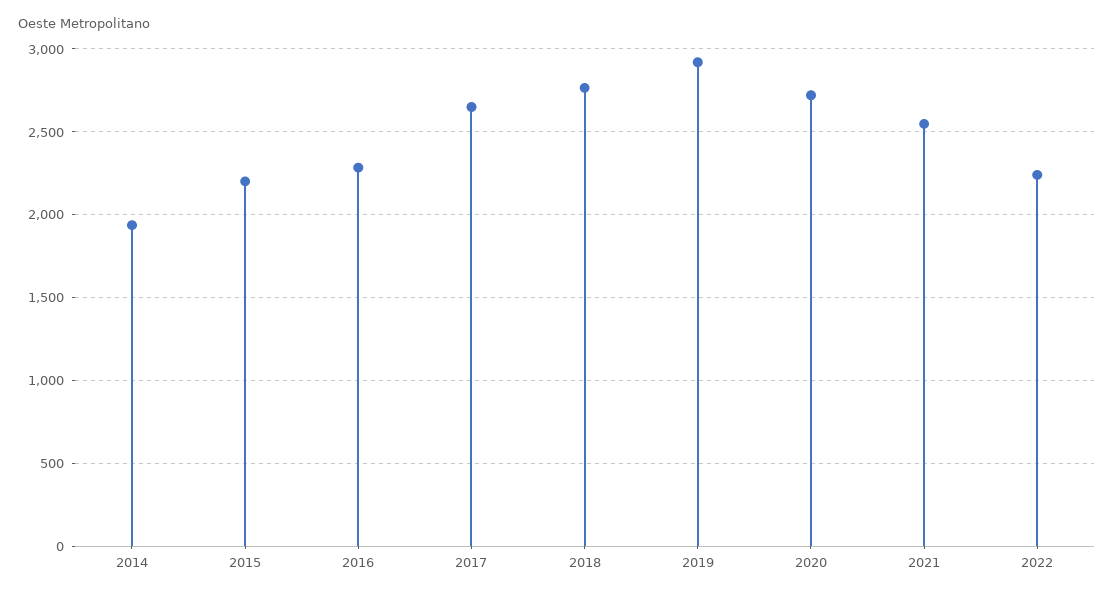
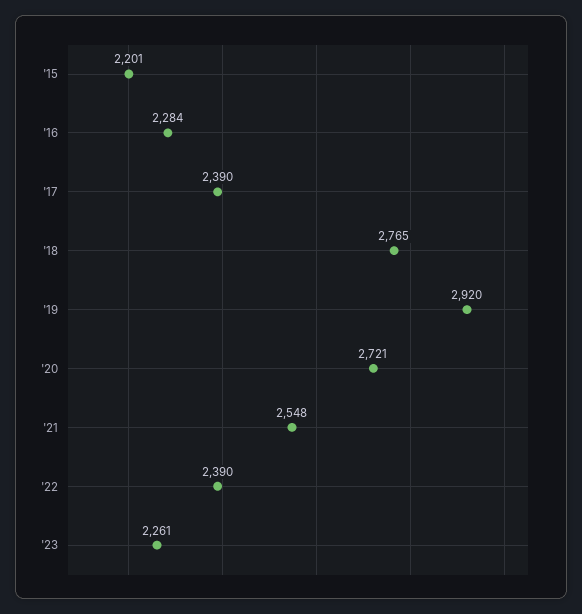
2014: 1950 -> none
2017: 2650 -> 2390
2022: 2250 -> 2390
'23: none -> 2261

